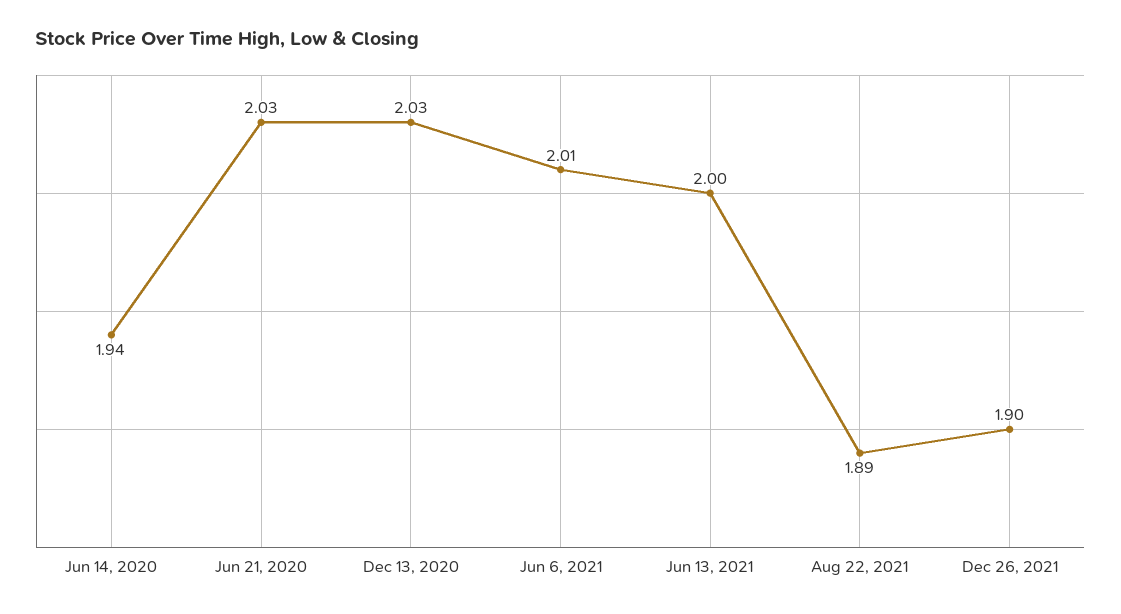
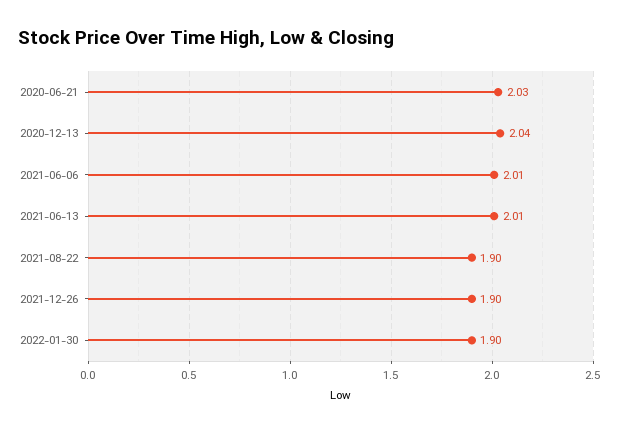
Jun 14, 2020: 1.94 -> none
Dec 13, 2020: 2.03 -> 2.04
Jun 13, 2021: 2 -> 2.01
Aug 22, 2021: 1.89 -> 1.9
2022-01-30: none -> 1.9

